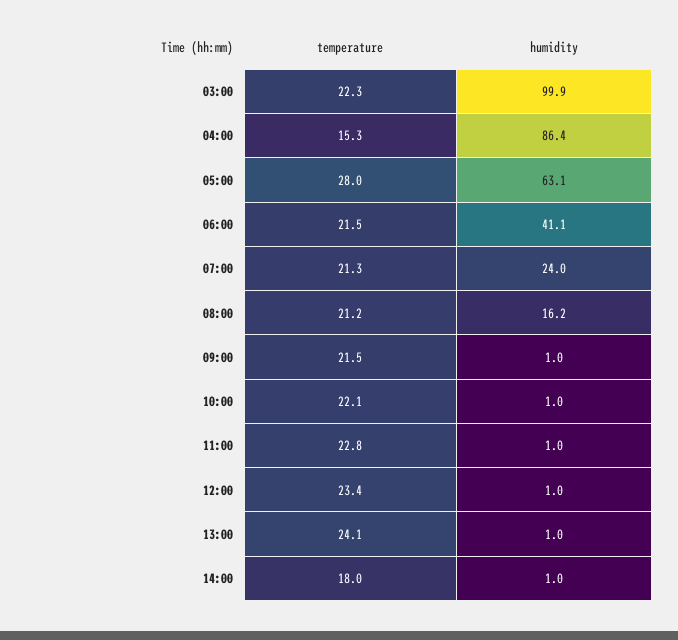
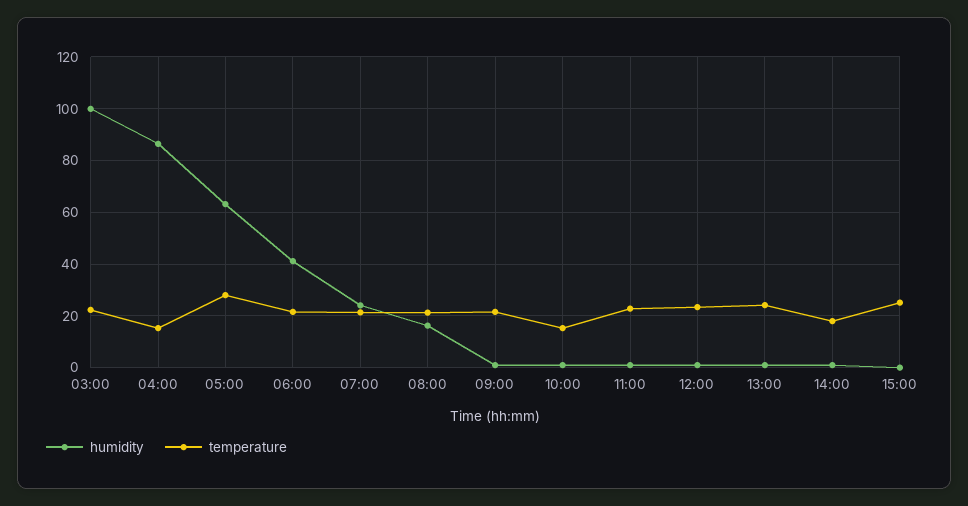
temperature, 10:00: 22.1 -> 15
humidity, 15:00: none -> 0
temperature, 15:00: none -> 25

